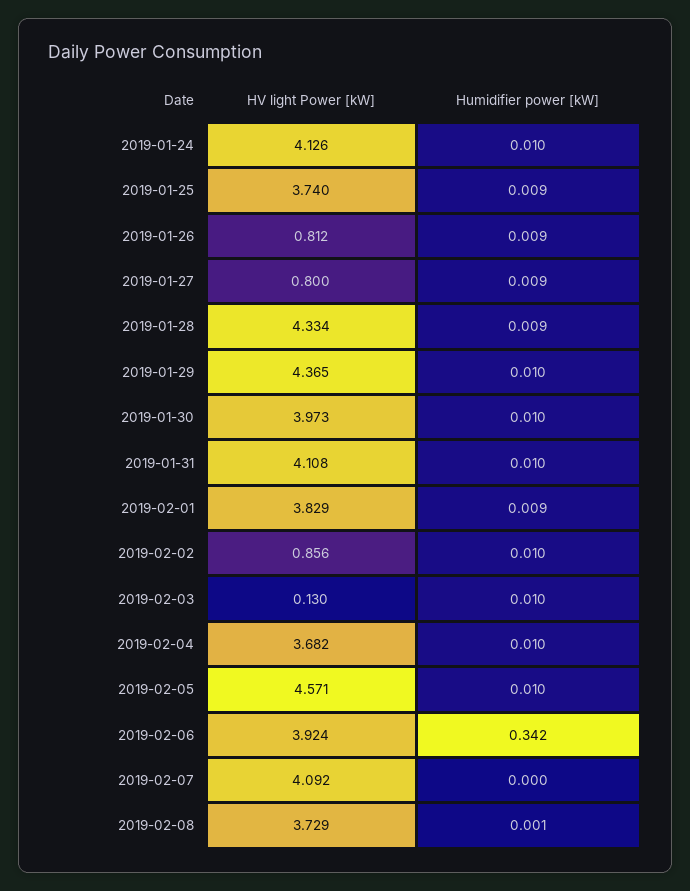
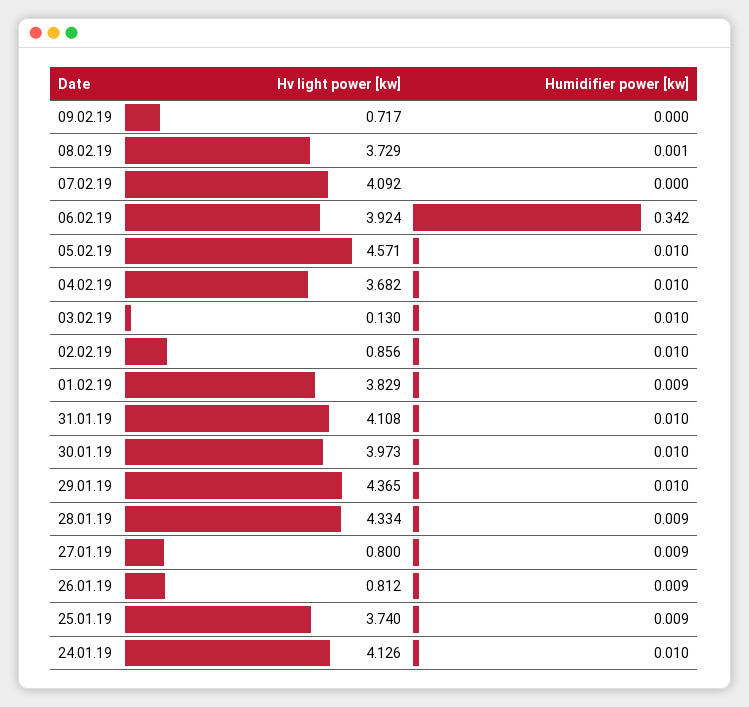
HV light Power [kW], 09.02.19: none -> 0.717
Humidifier power [kW], 09.02.19: none -> 0

